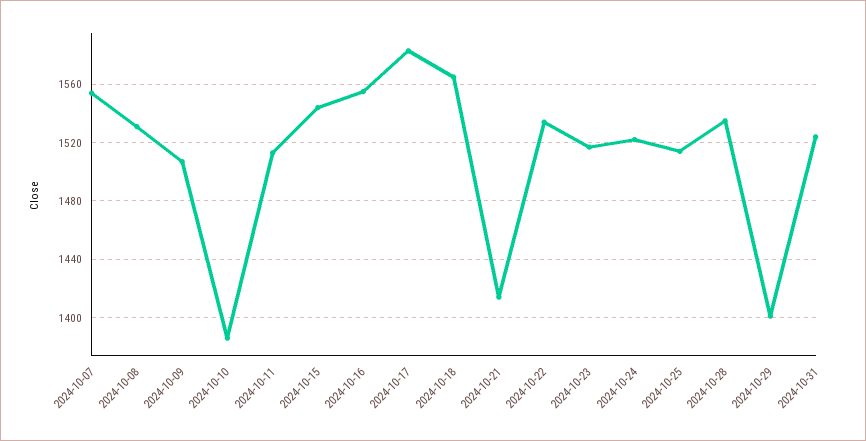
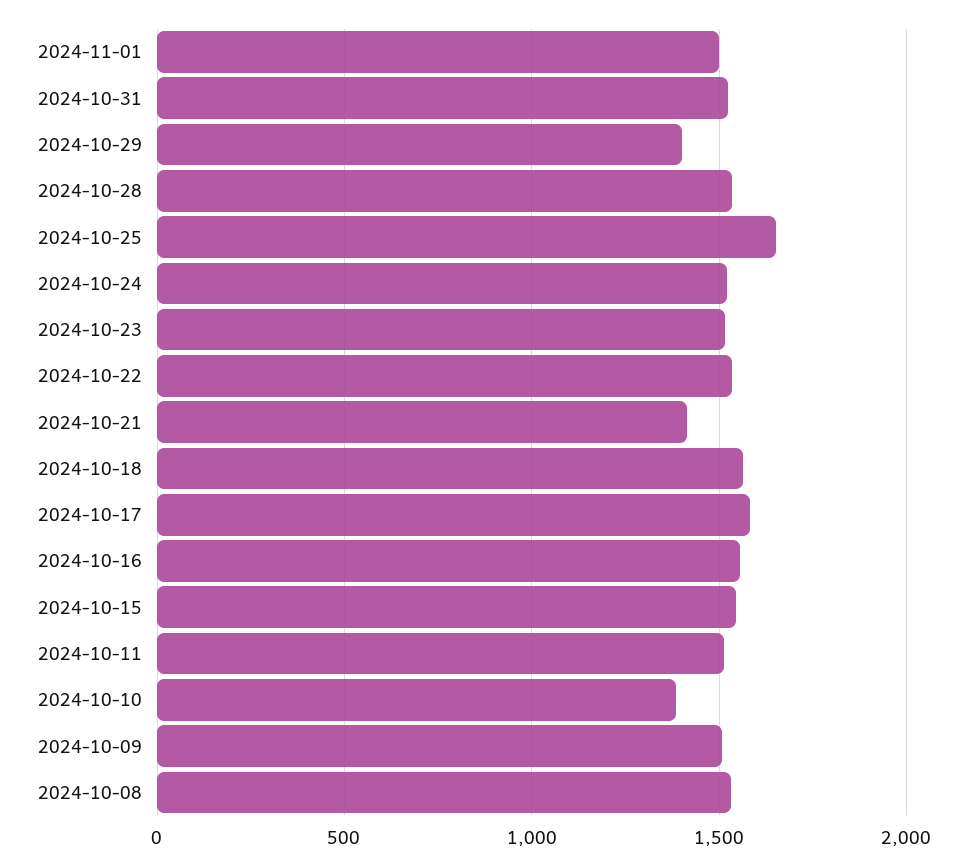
2024-10-07: 1555 -> none
2024-10-25: 1515 -> 1650
2024-11-01: none -> 1500

